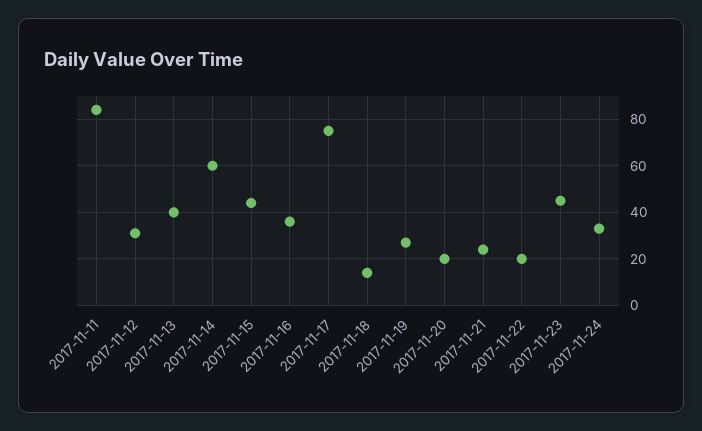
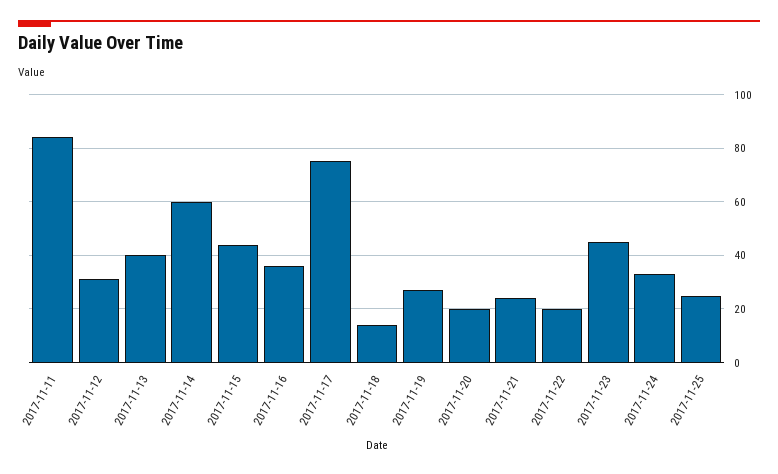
2017-11-25: none -> 25

